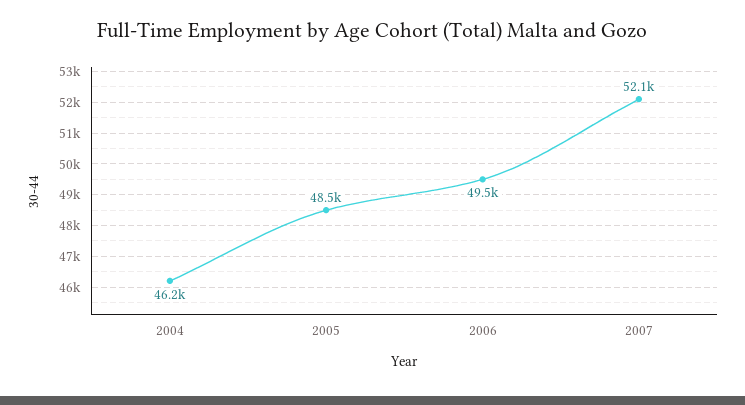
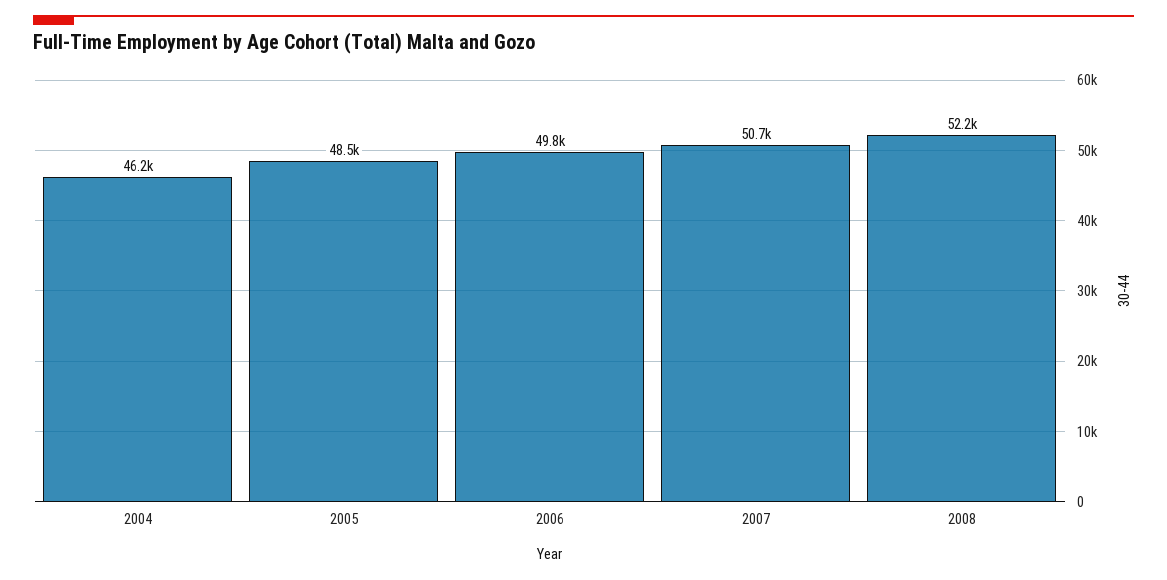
2006: 49500 -> 49800
2007: 52100 -> 50700
2008: none -> 52200

